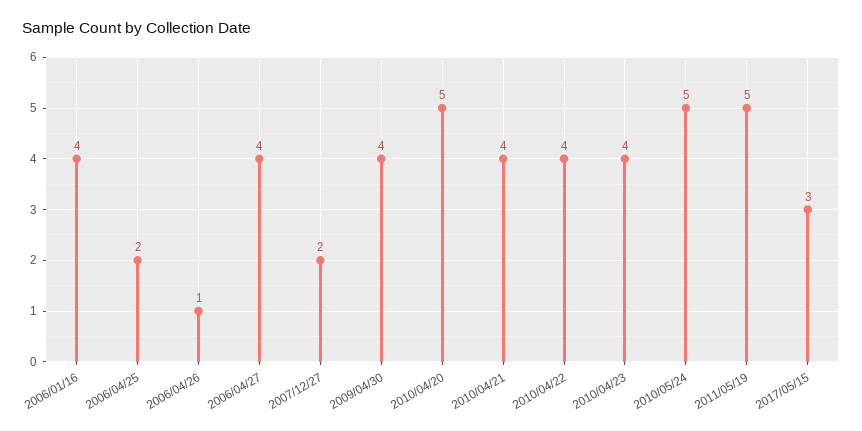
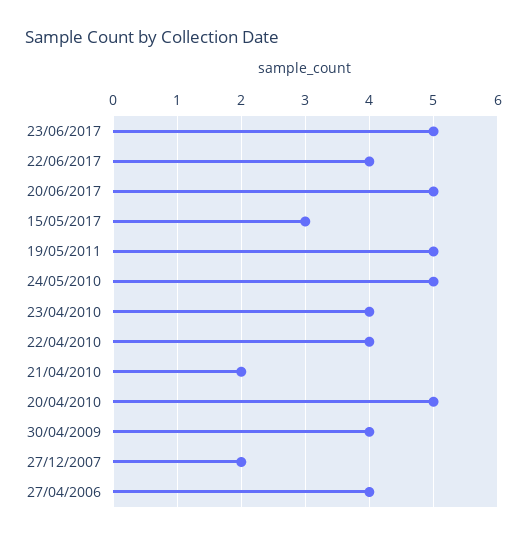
2006/01/16: 4 -> none
2006/04/25: 2 -> none
2006/04/26: 1 -> none
2010/04/21: 4 -> 2
23/06/2017: none -> 5
22/06/2017: none -> 4
20/06/2017: none -> 5

